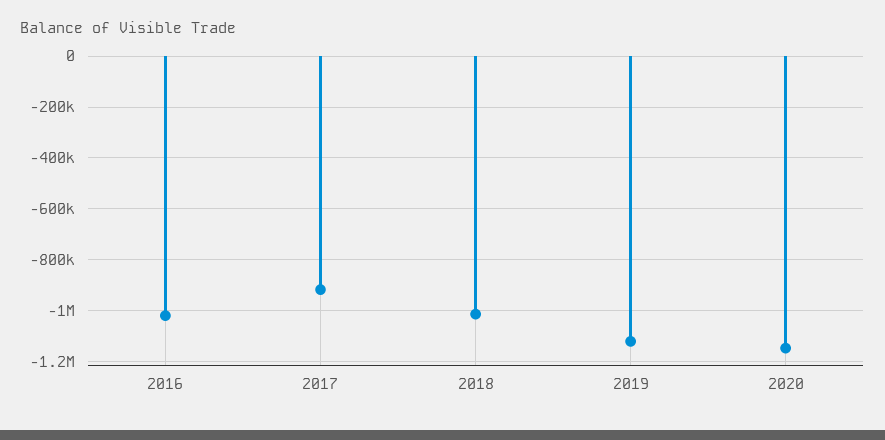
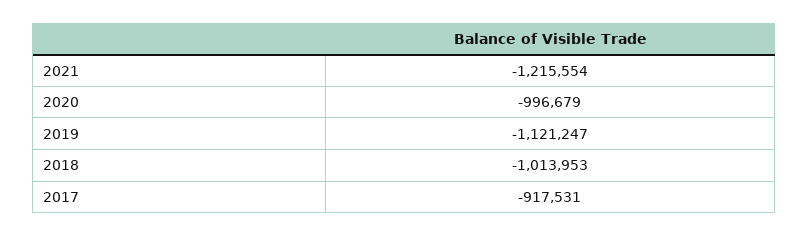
2016: -1025000 -> none
2020: -1150000 -> -996679
2021: none -> -1215554

